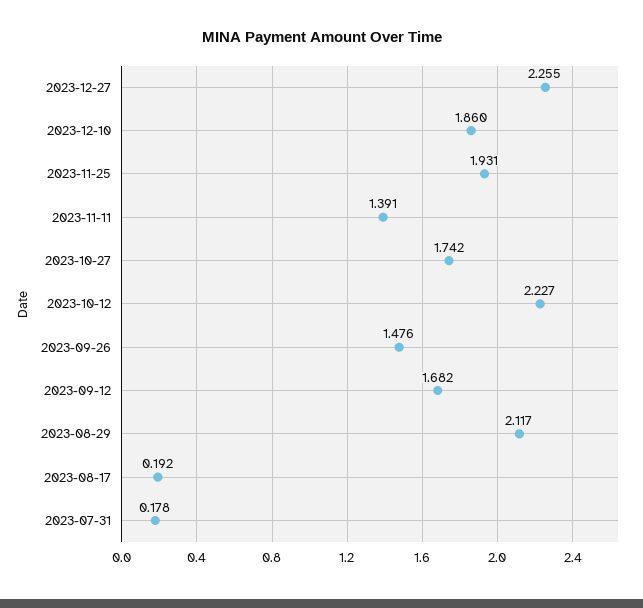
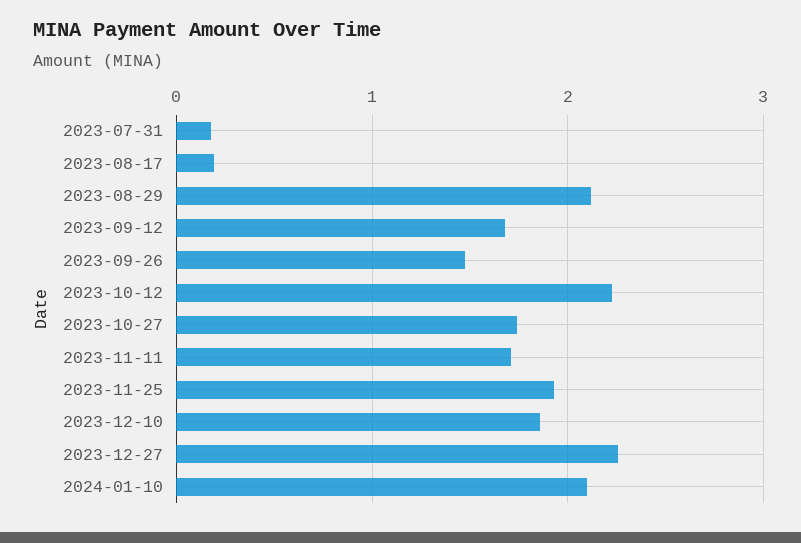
2023-11-11: 1.391 -> 1.7
2024-01-10: none -> 2.1

